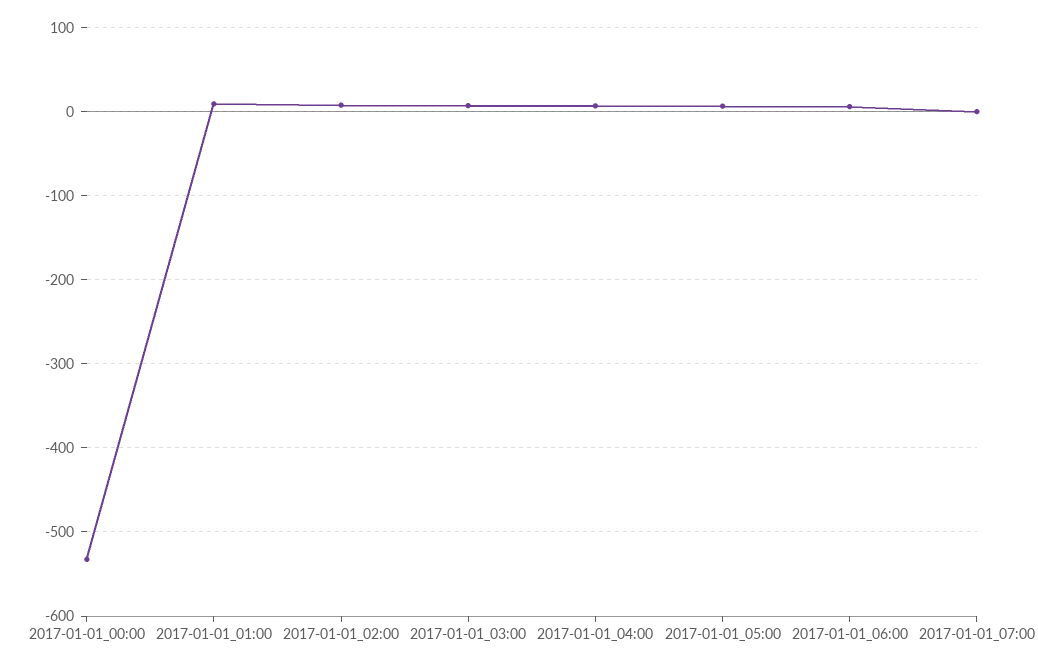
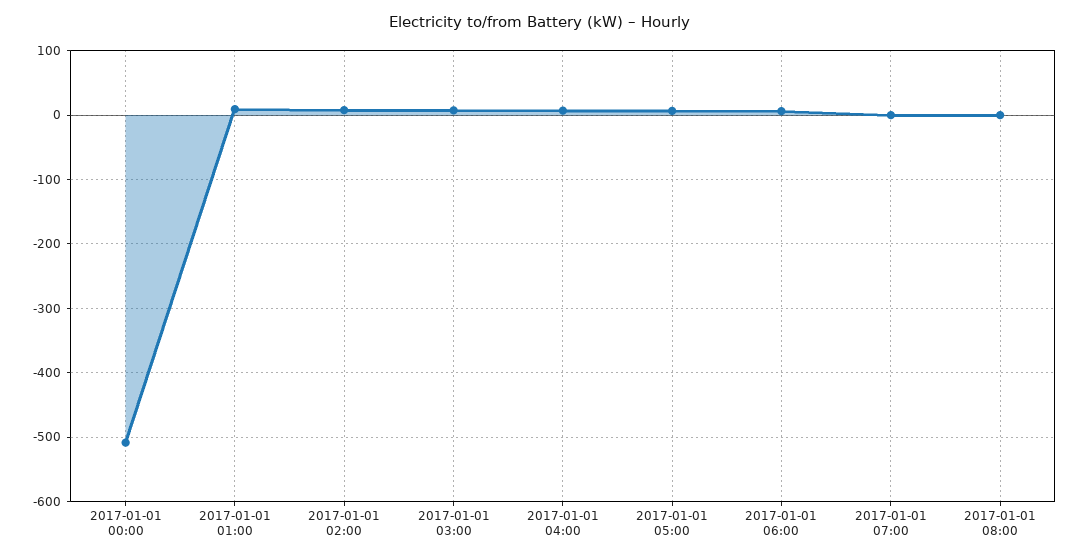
2017-01-01_00:00: -530 -> -510
2017-01-01 08:00: none -> 0

